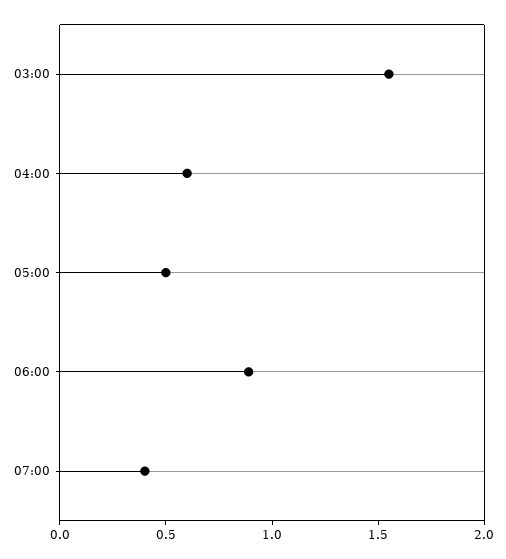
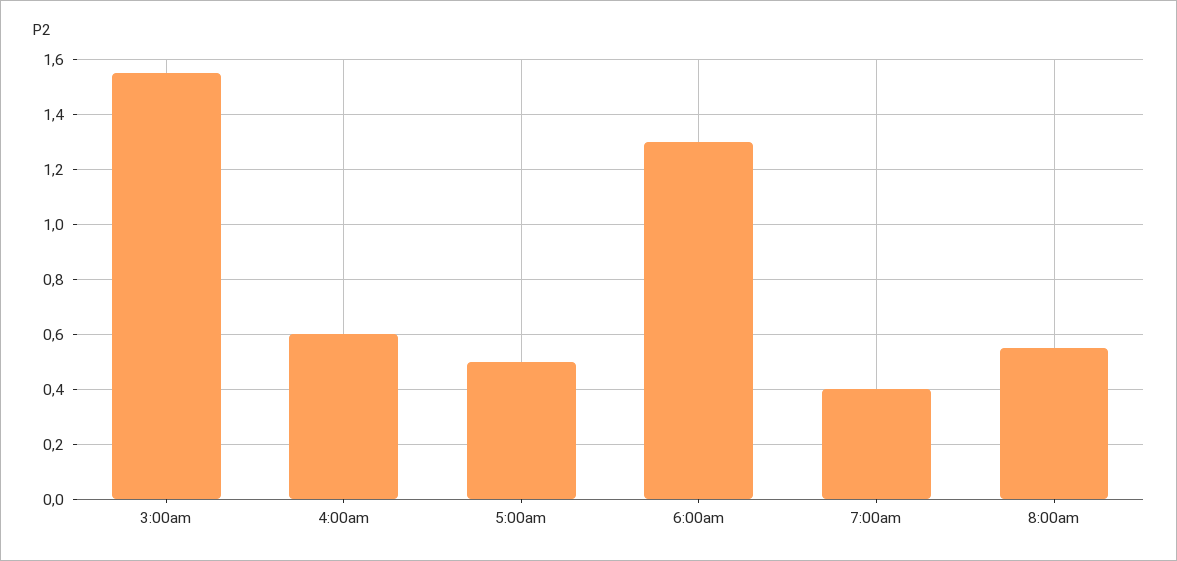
06:00: 0.9 -> 1.3
8:00am: none -> 0.55

